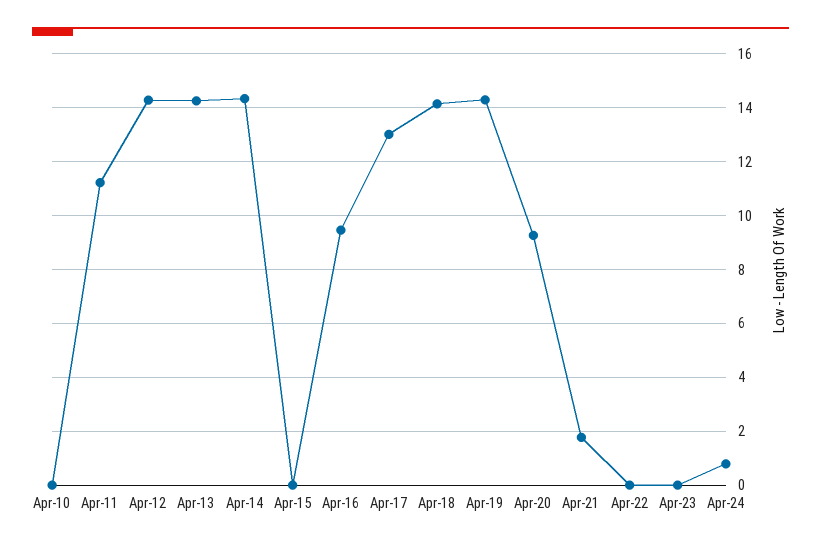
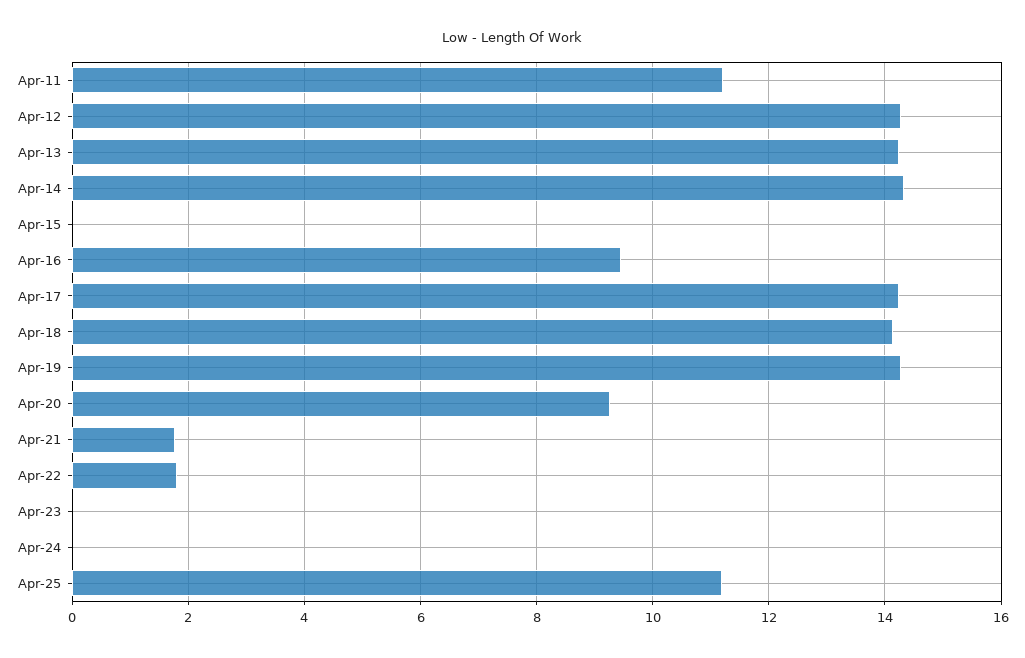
Apr-10: 0 -> none
Apr-17: 13 -> 14.2
Apr-22: 0 -> 1.8
Apr-24: 0.75 -> 0
Apr-25: none -> 11.2

